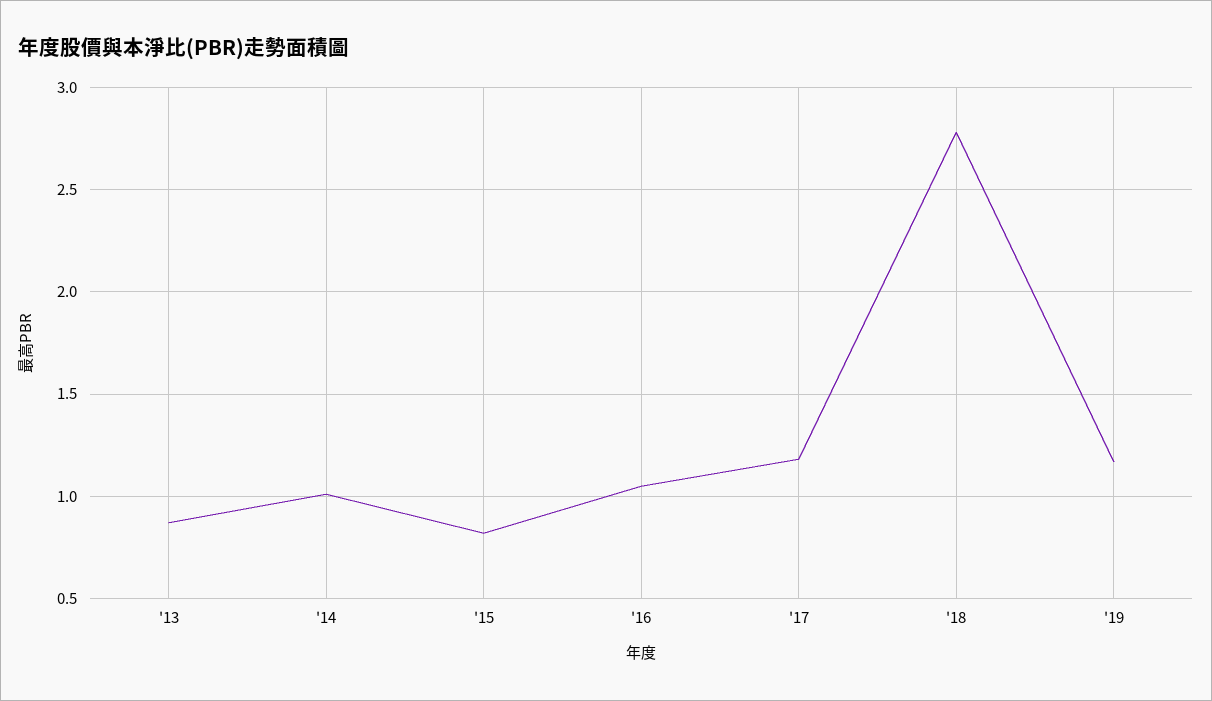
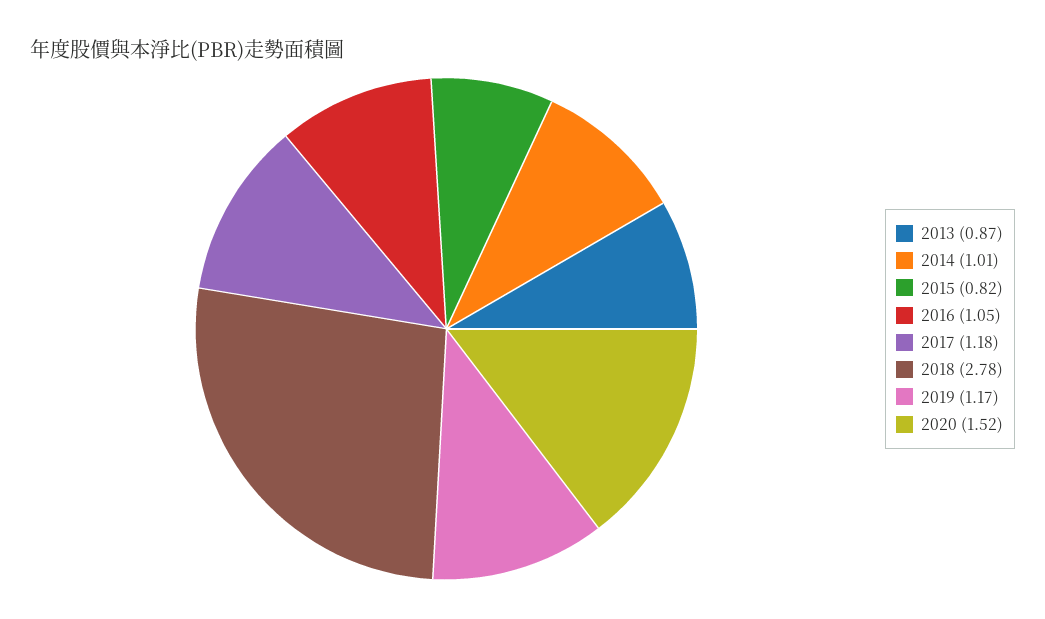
2020: none -> 1.52

